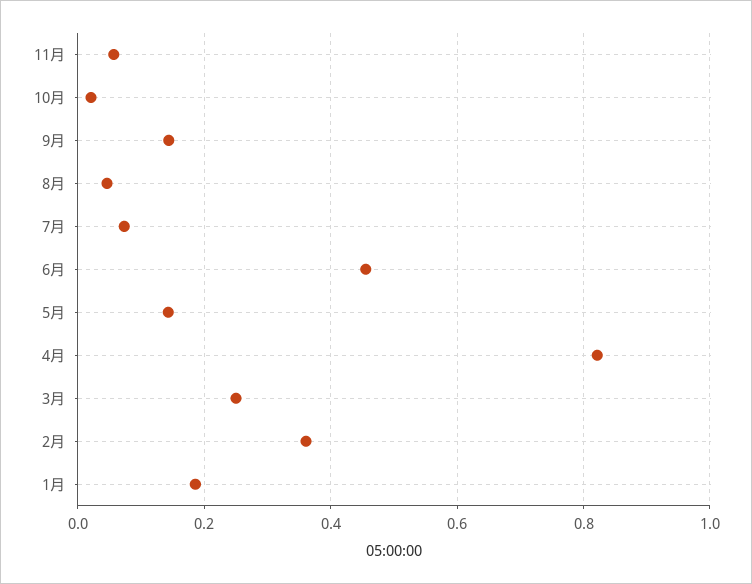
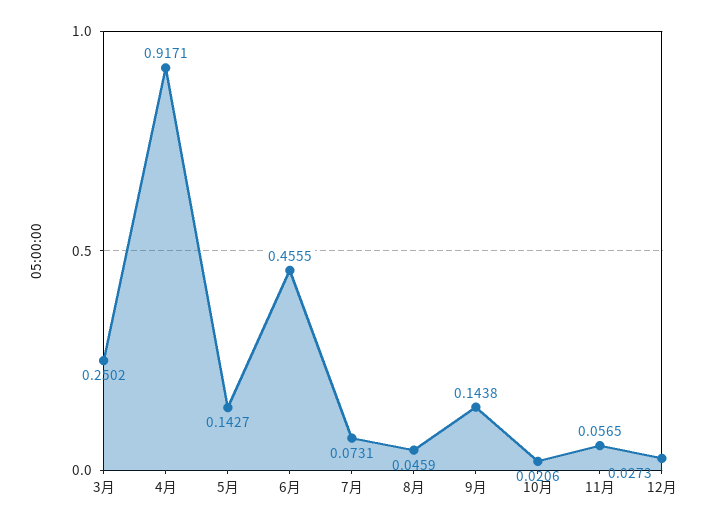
4月: 0.82 -> 0.9171
2月: 0.36 -> none
1月: 0.18 -> none
12月: none -> 0.0273

